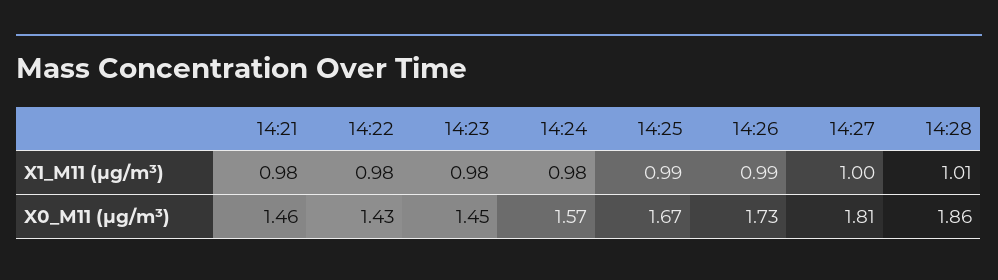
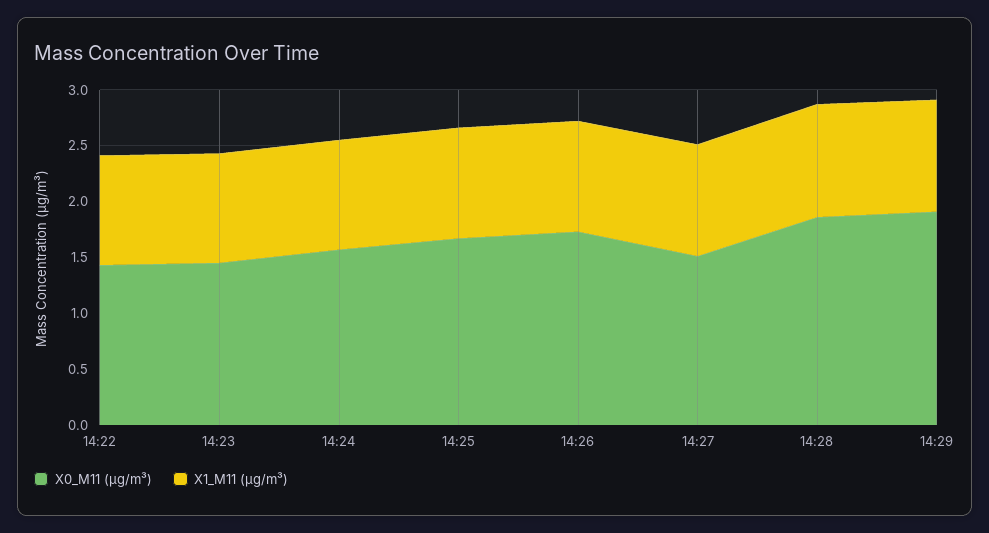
X1_M11 (μg/m³), 14:21: 0.98 -> none
X0_M11 (μg/m³), 14:21: 1.46 -> none
X0_M11 (μg/m³), 14:27: 1.81 -> 1.5
X0_M11 (μg/m³), 14:29: none -> 1.9
X1_M11 (μg/m³), 14:29: none -> 1

